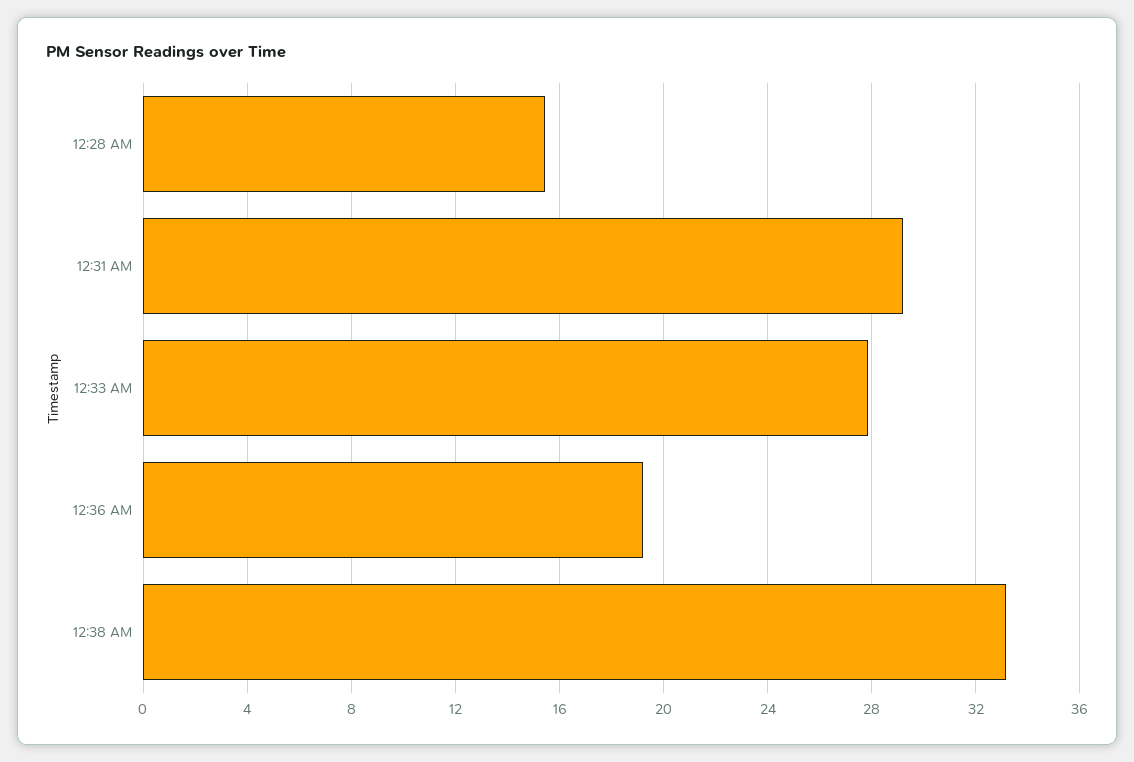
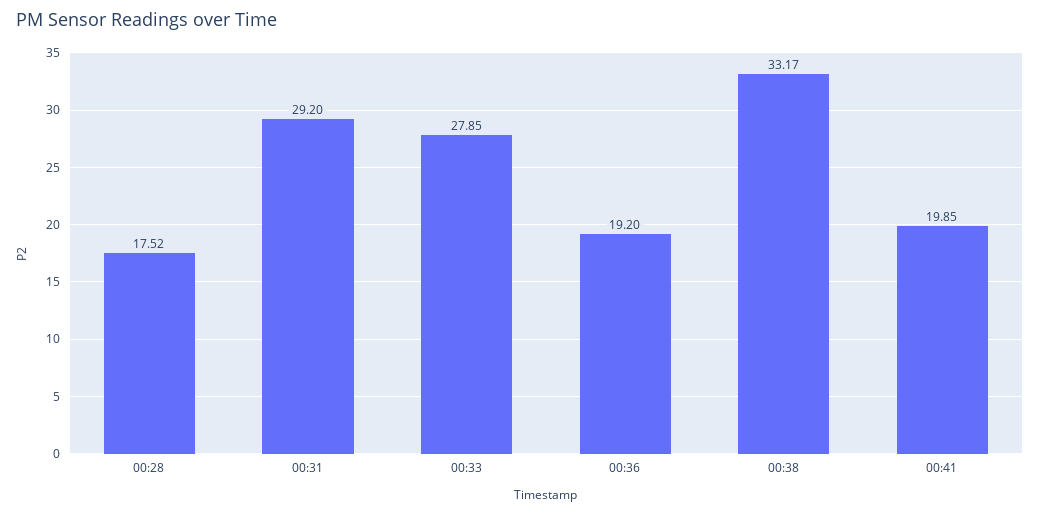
12:28 AM: 15.5 -> 17.52
00:41: none -> 19.85

